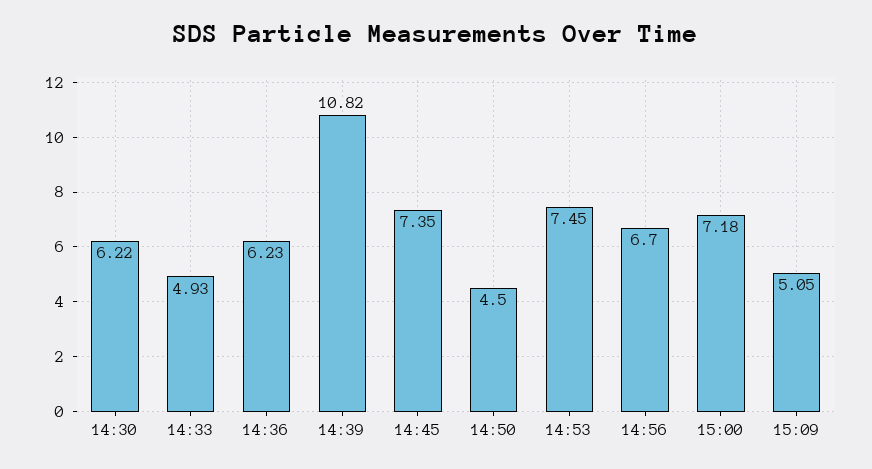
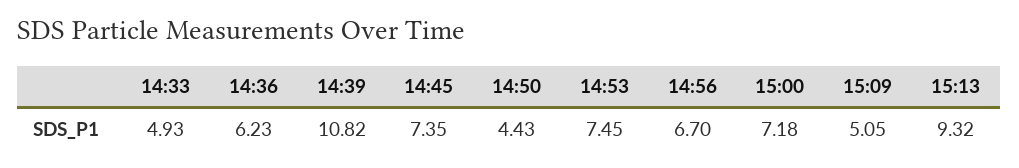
14:30: 6.22 -> none
14:50: 4.5 -> 4.43
15:13: none -> 9.32

